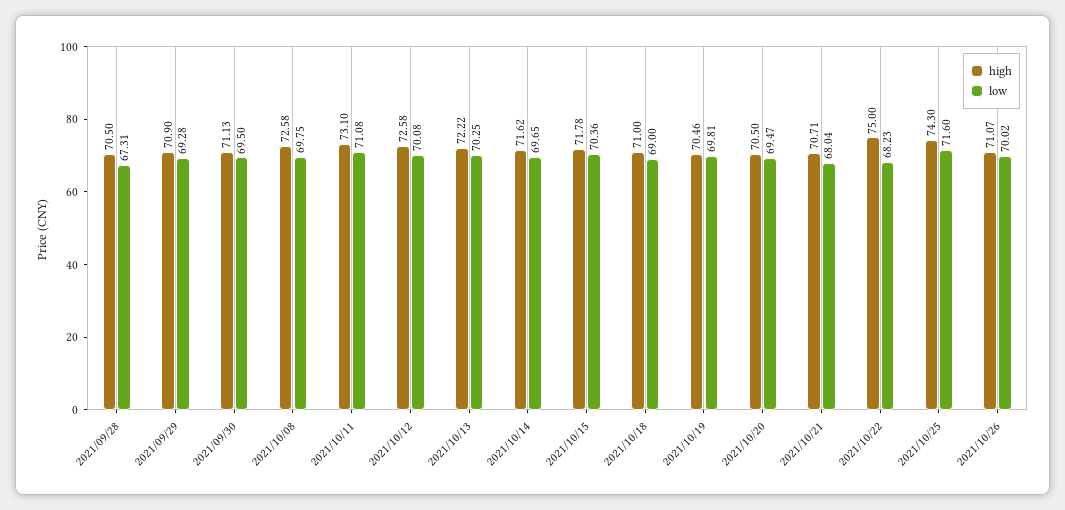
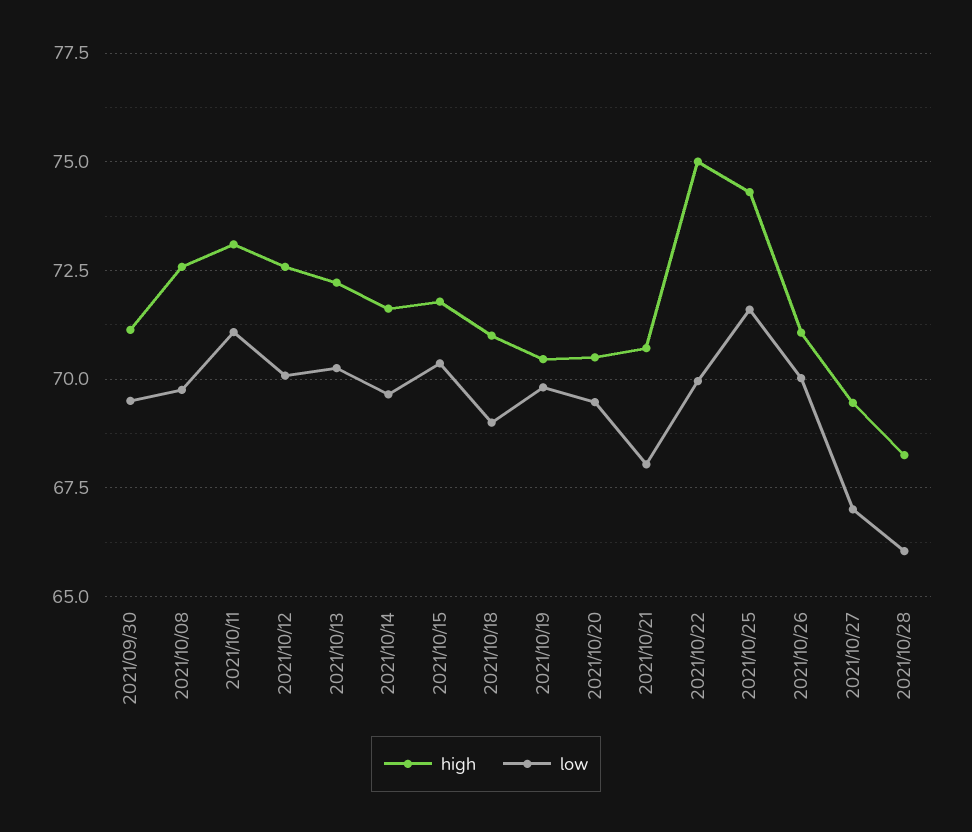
high, 2021/09/28: 70.5 -> none
low, 2021/09/28: 67.31 -> none
high, 2021/09/29: 70.9 -> none
low, 2021/09/29: 69.28 -> none
low, 2021/10/22: 68.23 -> 70
high, 2021/10/27: none -> 69.5
low, 2021/10/27: none -> 67
high, 2021/10/28: none -> 68.25
low, 2021/10/28: none -> 66

